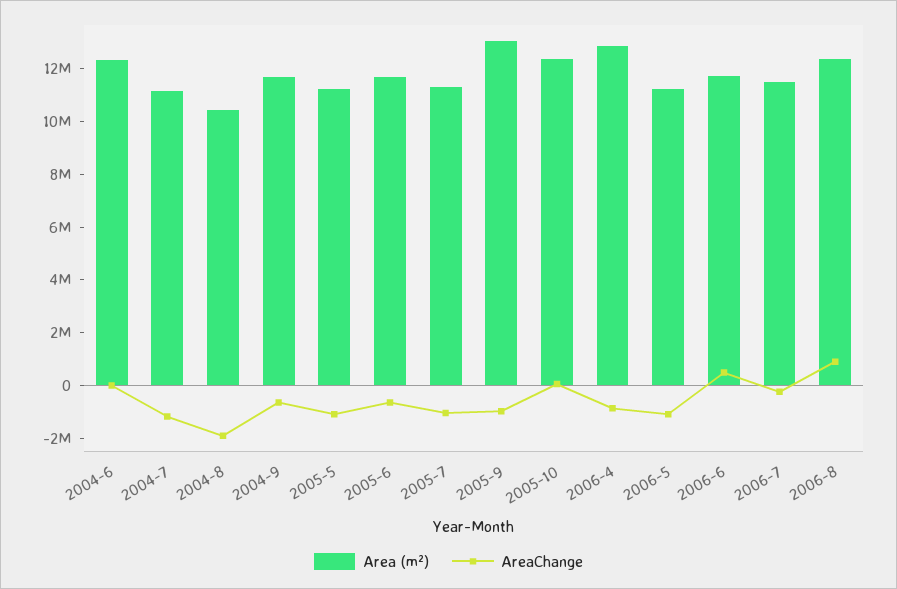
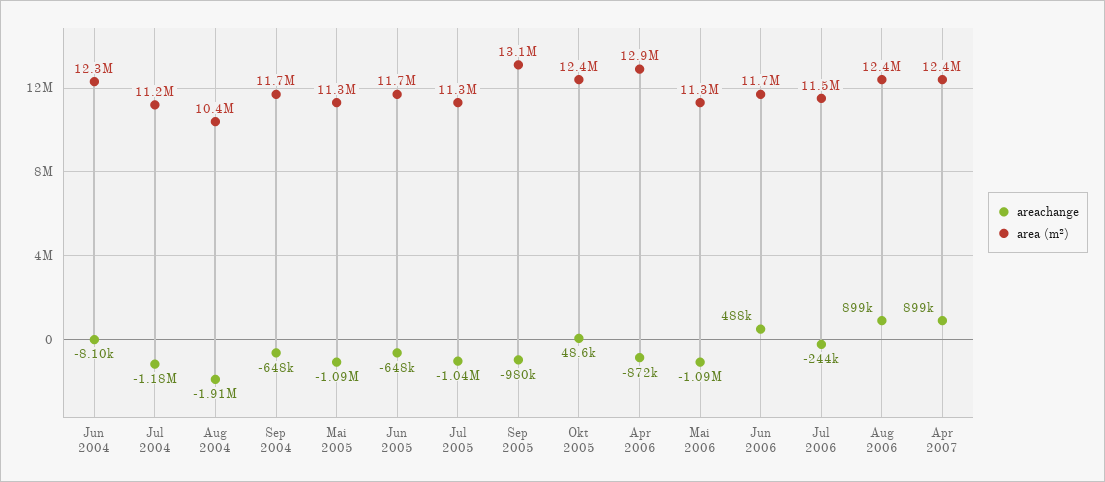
AreaChange, Apr 2007: none -> 899000
Area (m²), Apr 2007: none -> 12400000

